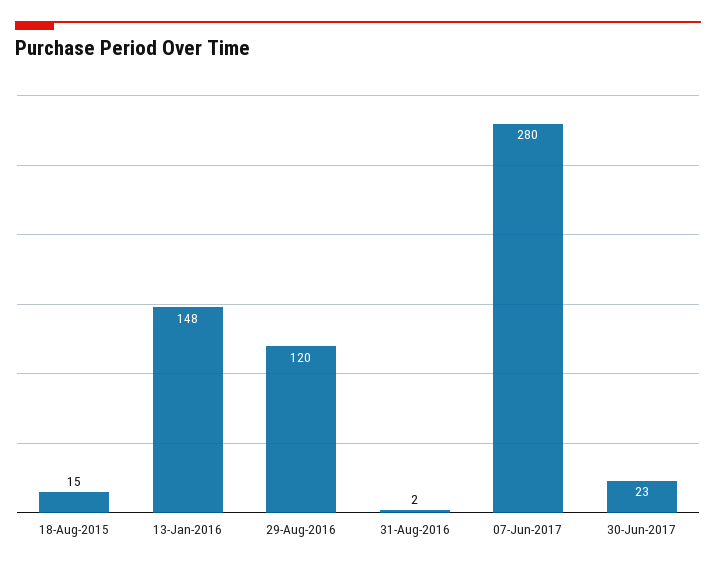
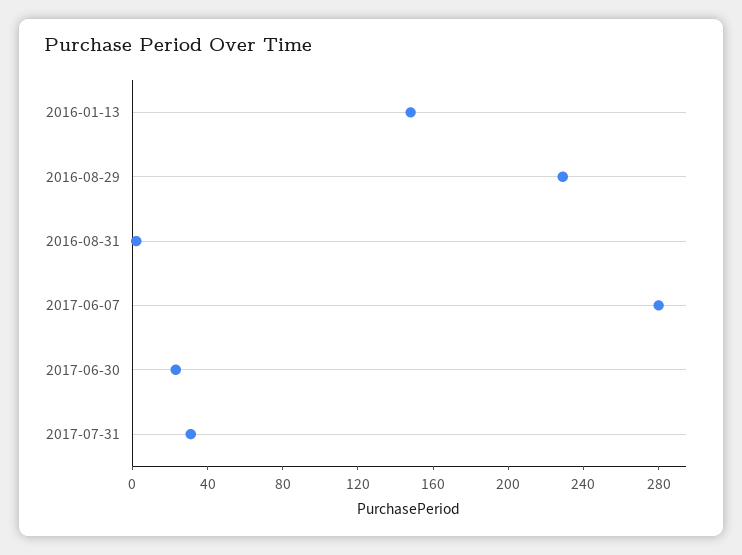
18-Aug-2015: 15 -> none
29-Aug-2016: 120 -> 230
2017-07-31: none -> 30

